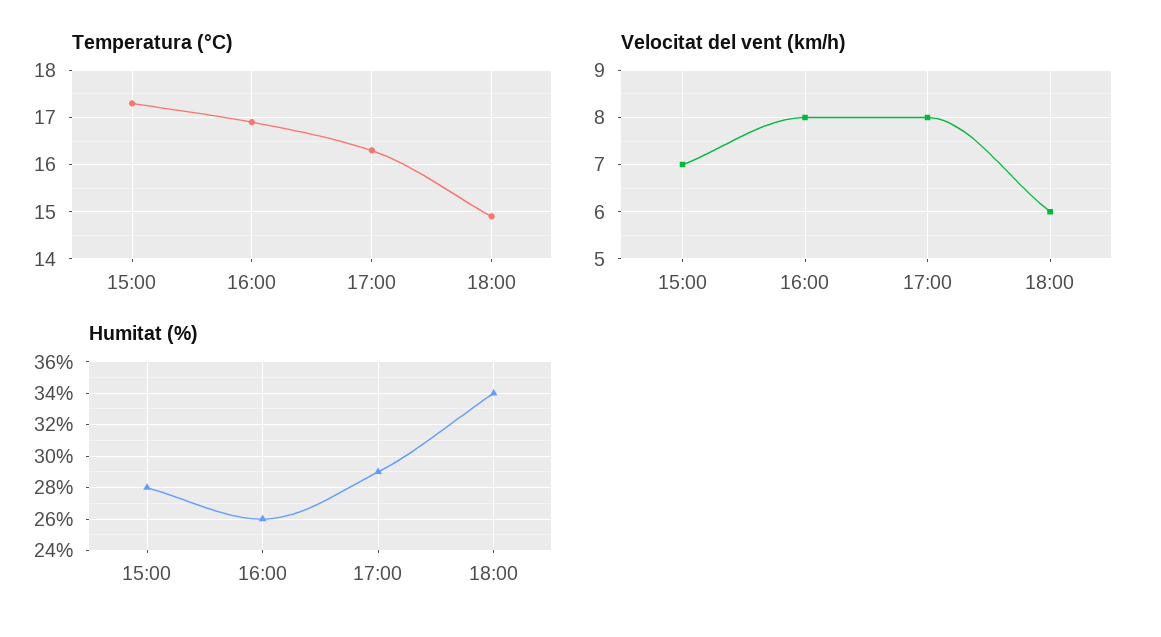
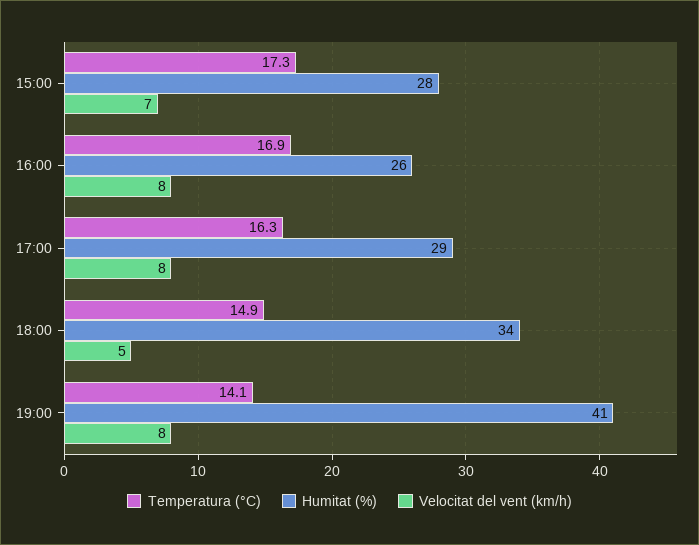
Velocitat del vent (km/h), 18:00: 6 -> 5
Temperatura (°C), 19:00: none -> 14.1
Humitat (%), 19:00: none -> 41
Velocitat del vent (km/h), 19:00: none -> 8

